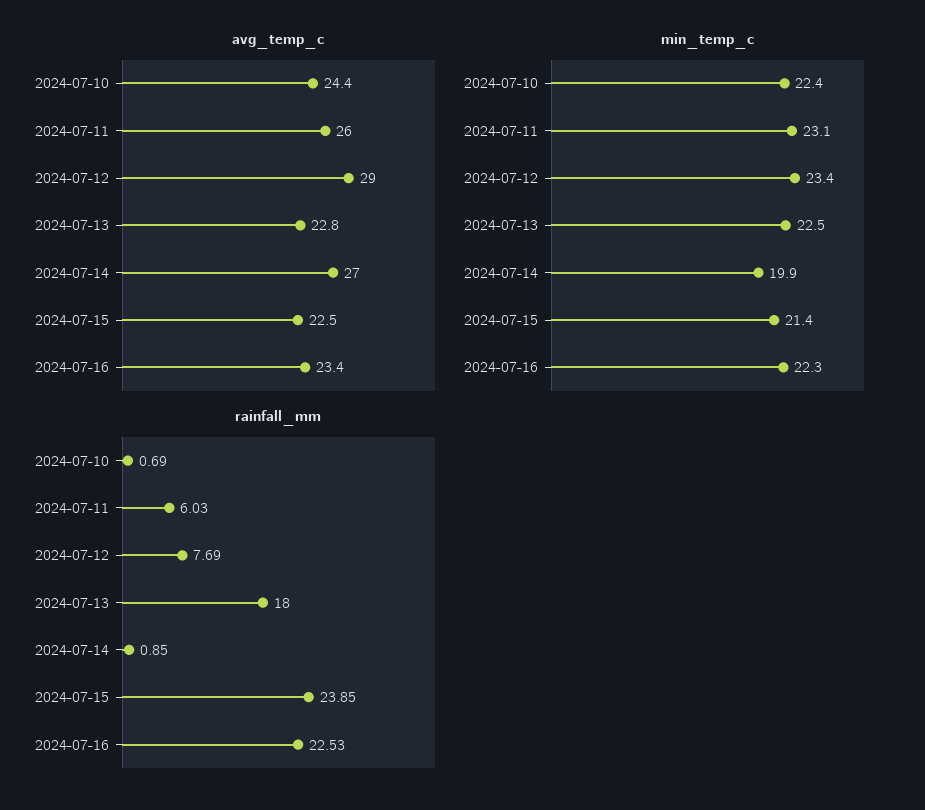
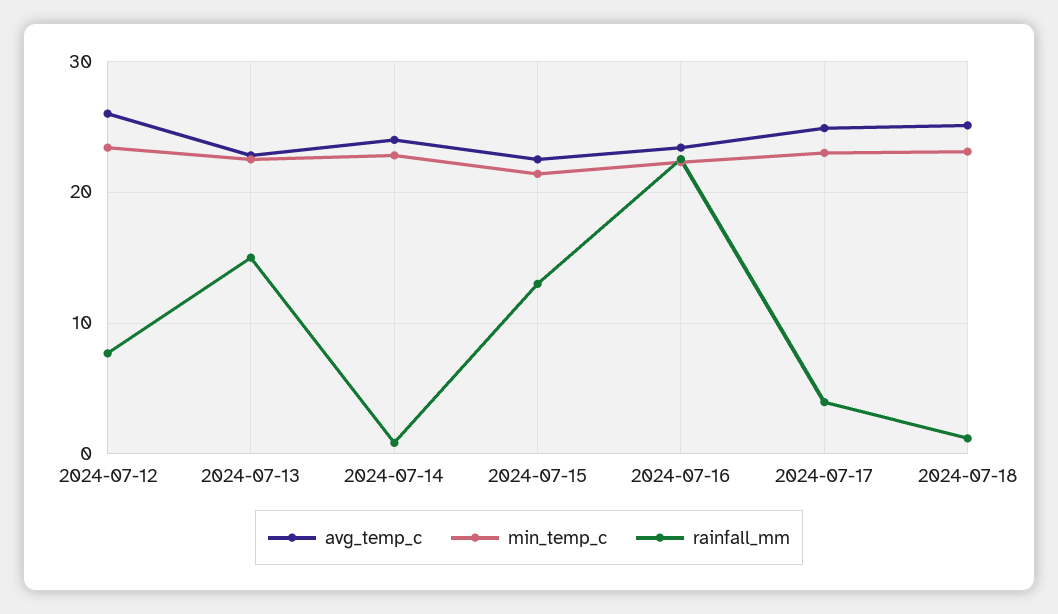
avg_temp_c, 2024-07-10: 24.4 -> none
avg_temp_c, 2024-07-11: 26 -> none
avg_temp_c, 2024-07-12: 29 -> 26
avg_temp_c, 2024-07-14: 27 -> 24
min_temp_c, 2024-07-10: 22.4 -> none
min_temp_c, 2024-07-11: 23.1 -> none
min_temp_c, 2024-07-14: 19.9 -> 23
rainfall_mm, 2024-07-10: 0.69 -> none
rainfall_mm, 2024-07-11: 6.03 -> none
rainfall_mm, 2024-07-13: 18 -> 15
rainfall_mm, 2024-07-15: 23.85 -> 13
avg_temp_c, 2024-07-17: none -> 25
min_temp_c, 2024-07-17: none -> 23
rainfall_mm, 2024-07-17: none -> 4
avg_temp_c, 2024-07-18: none -> 25
min_temp_c, 2024-07-18: none -> 23
rainfall_mm, 2024-07-18: none -> 1

